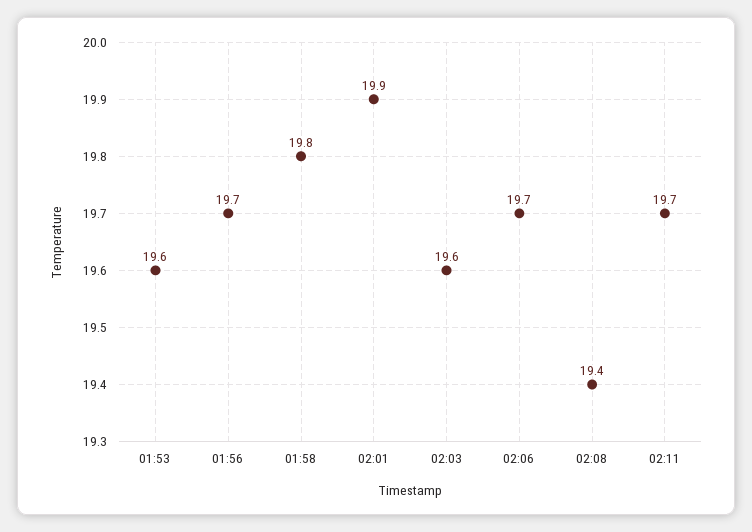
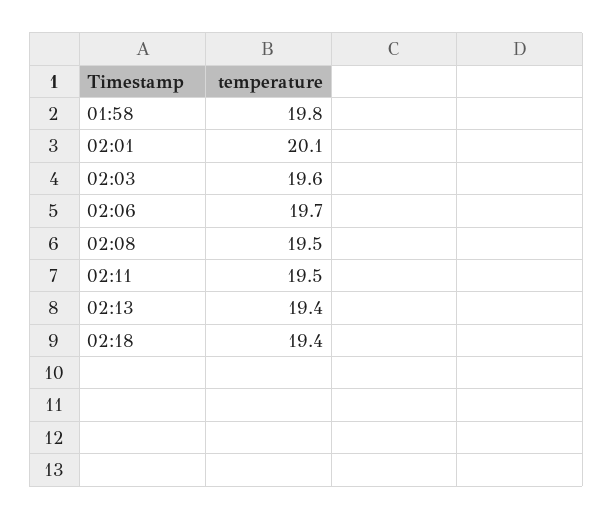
01:53: 19.6 -> none
01:56: 19.7 -> none
02:01: 19.9 -> 20.1
02:08: 19.4 -> 19.5
02:11: 19.7 -> 19.5
02:13: none -> 19.4
02:18: none -> 19.4

